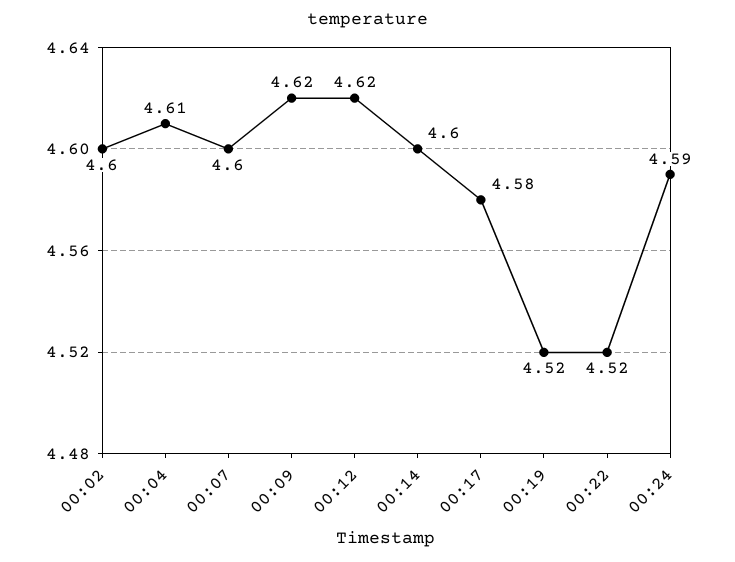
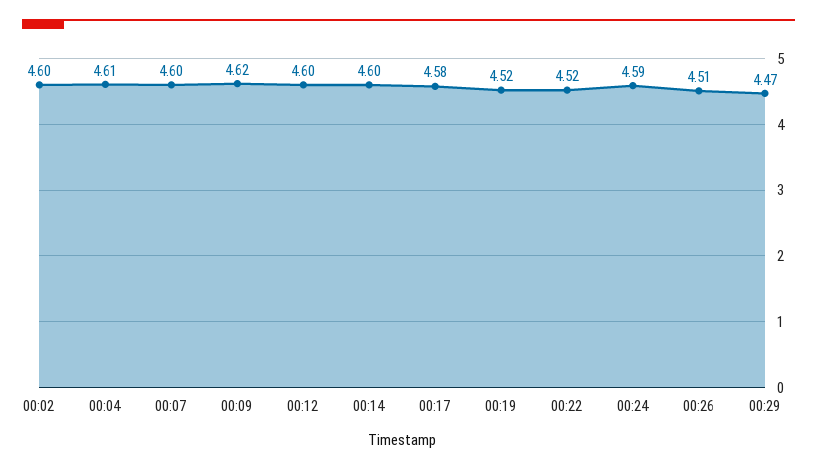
00:12: 4.62 -> 4.6
00:26: none -> 4.51
00:29: none -> 4.47

